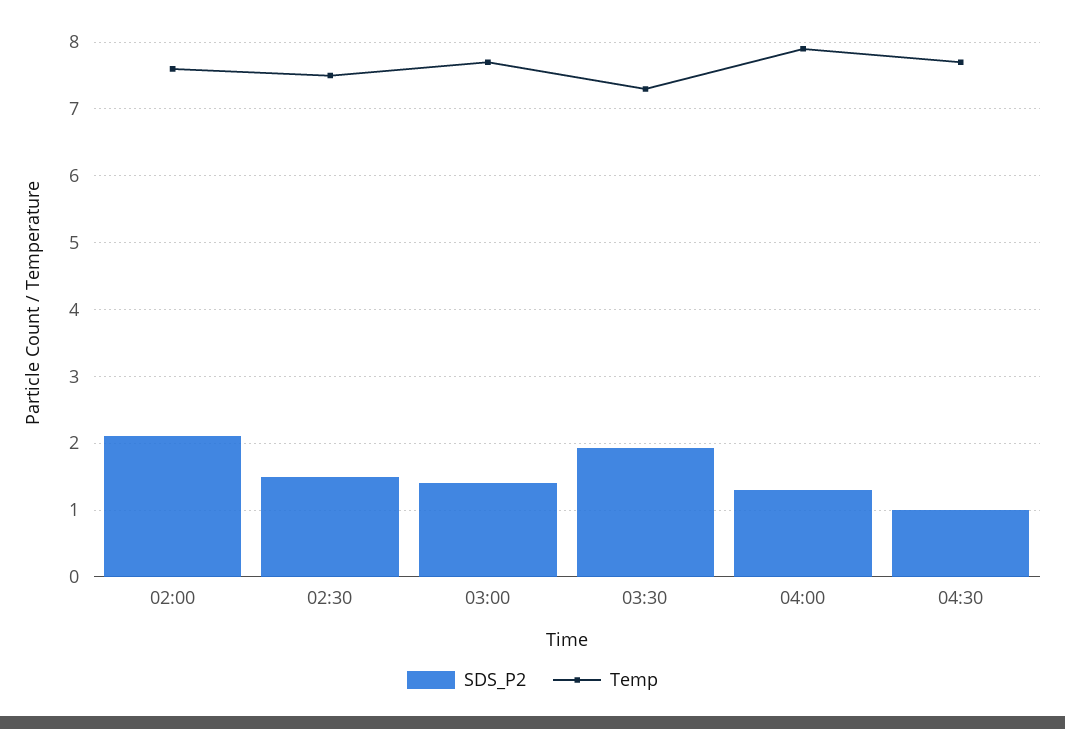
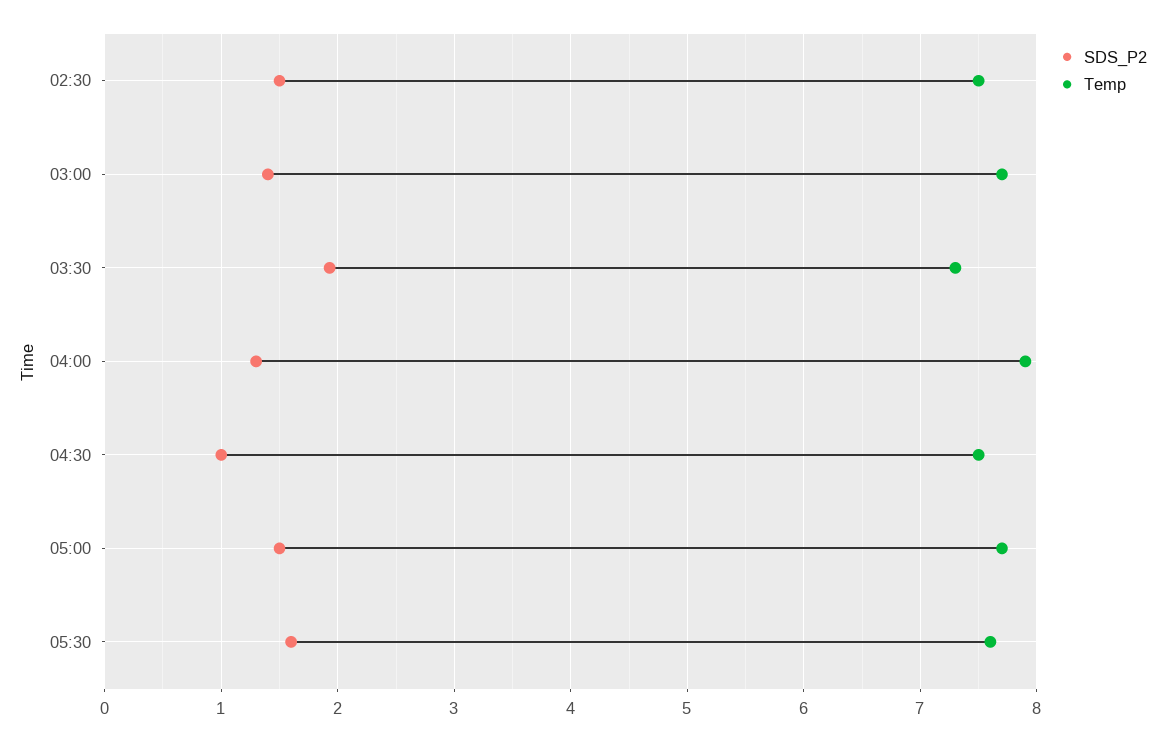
SDS_P2, 02:00: 2.1 -> none
Temp, 02:00: 7.6 -> none
Temp, 04:30: 7.7 -> 7.5
SDS_P2, 05:00: none -> 1.5
Temp, 05:00: none -> 7.7
SDS_P2, 05:30: none -> 1.6
Temp, 05:30: none -> 7.6

